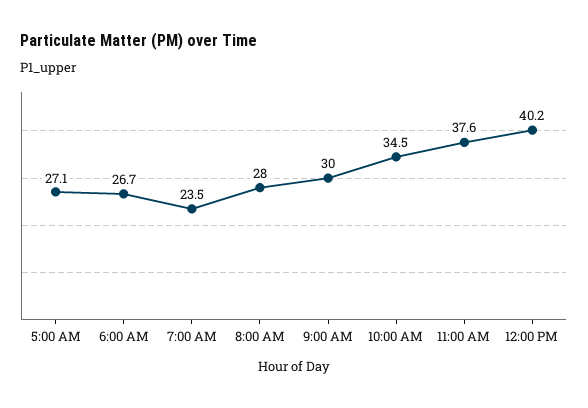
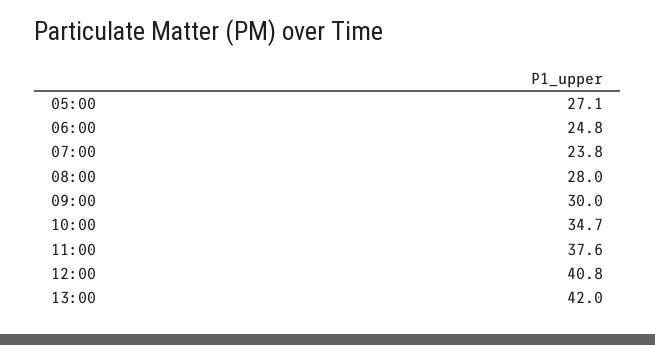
6:00 AM: 26.7 -> 24.8
7:00 AM: 23.5 -> 23.8
10:00 AM: 34.5 -> 34.7
12:00 PM: 40.2 -> 40.8
13:00: none -> 42

